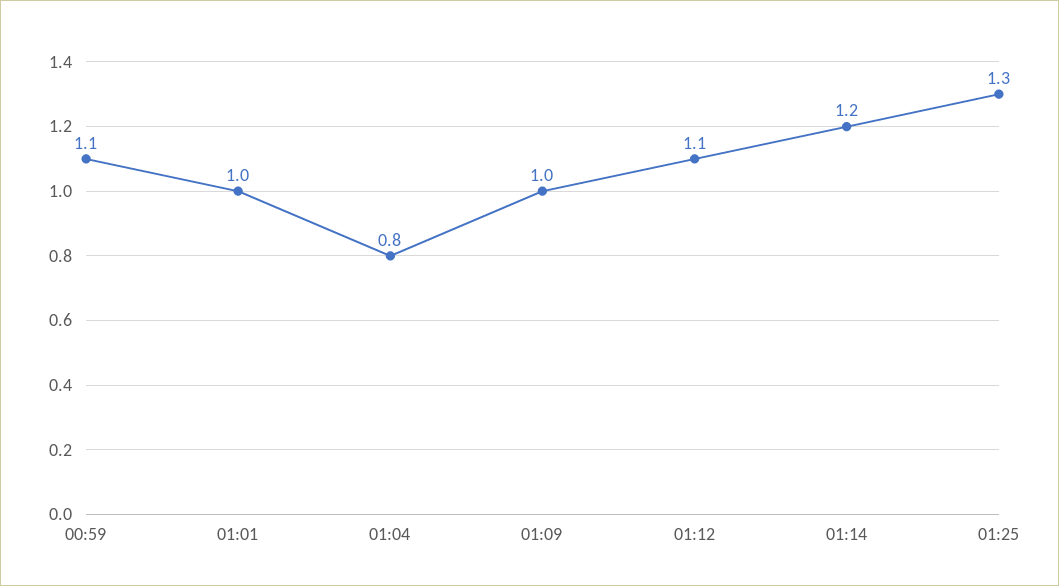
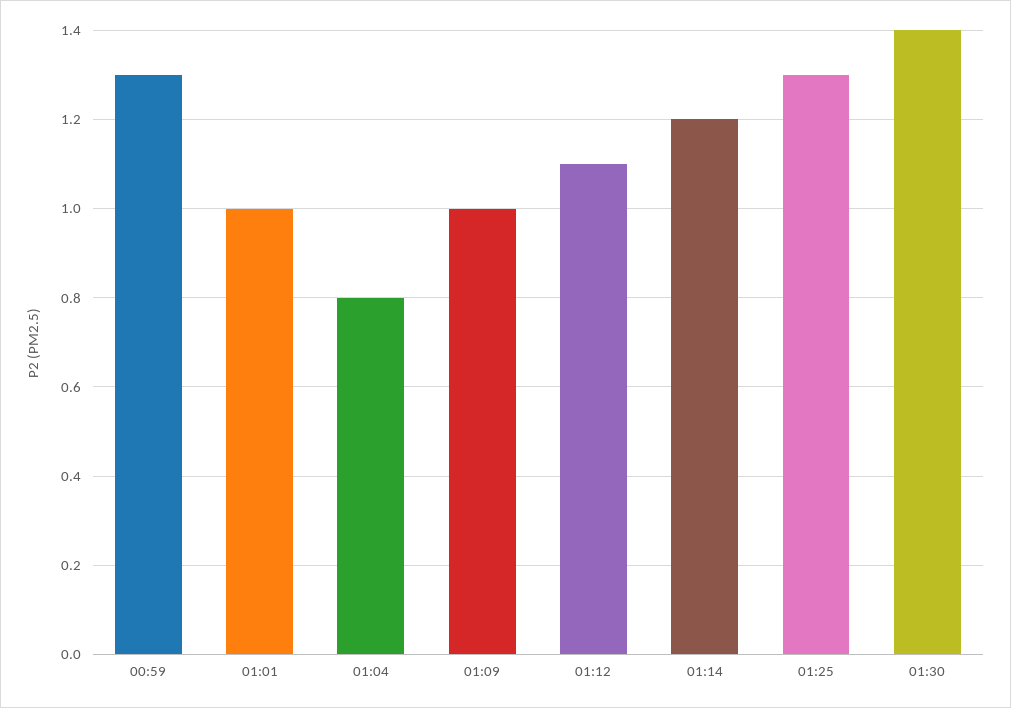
00:59: 1.1 -> 1.3
01:30: none -> 1.4

